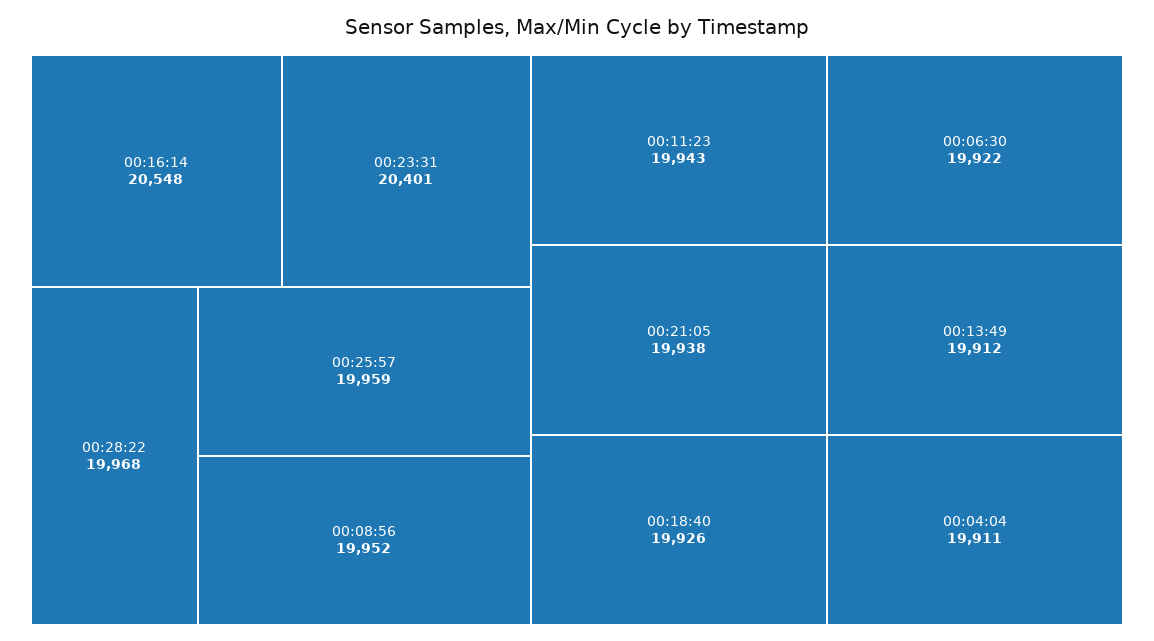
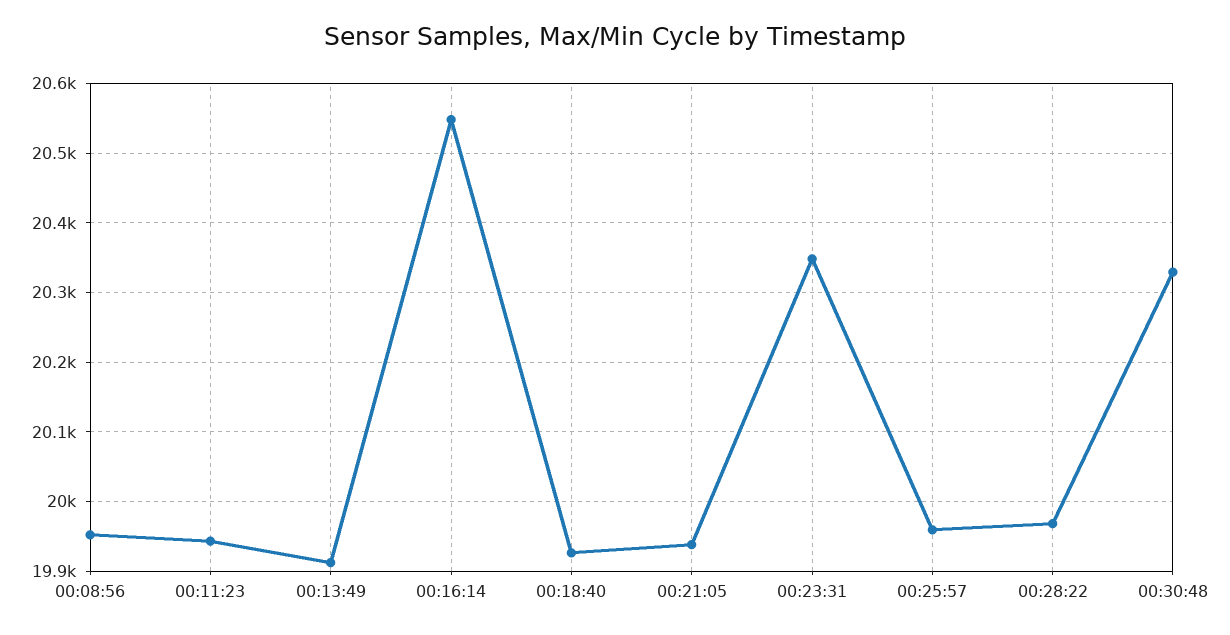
00:23:31: 20401 -> 20350
00:06:30: 19922 -> none
00:04:04: 19911 -> none
00:30:48: none -> 20330

